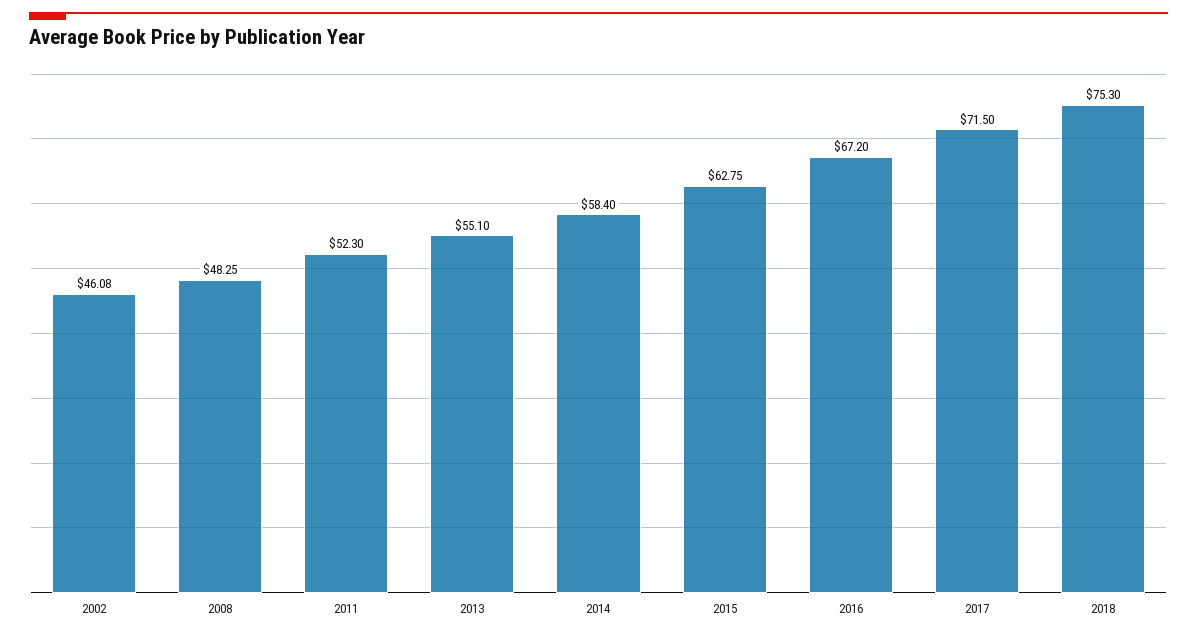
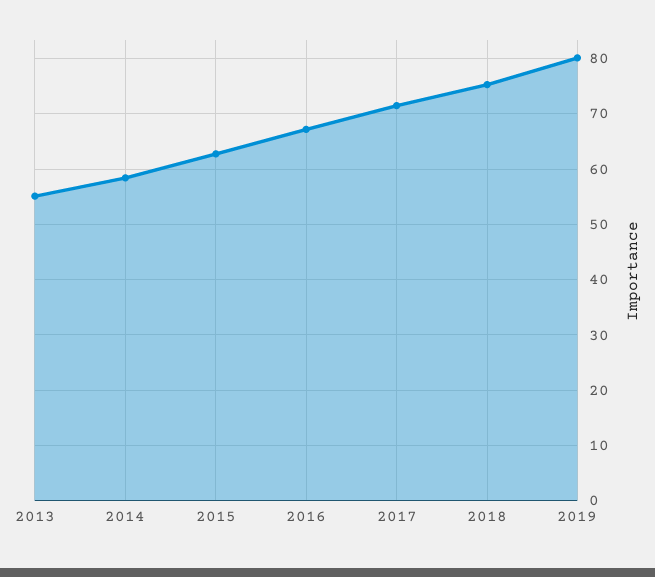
2002: 46.08 -> none
2008: 48.25 -> none
2011: 52.3 -> none
2019: none -> 80

